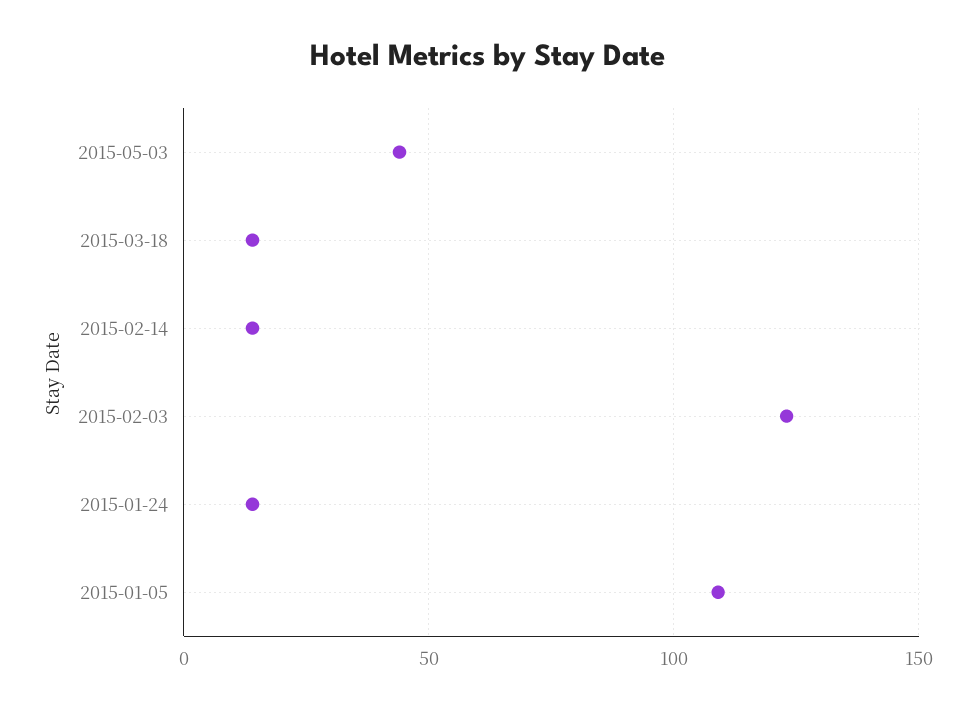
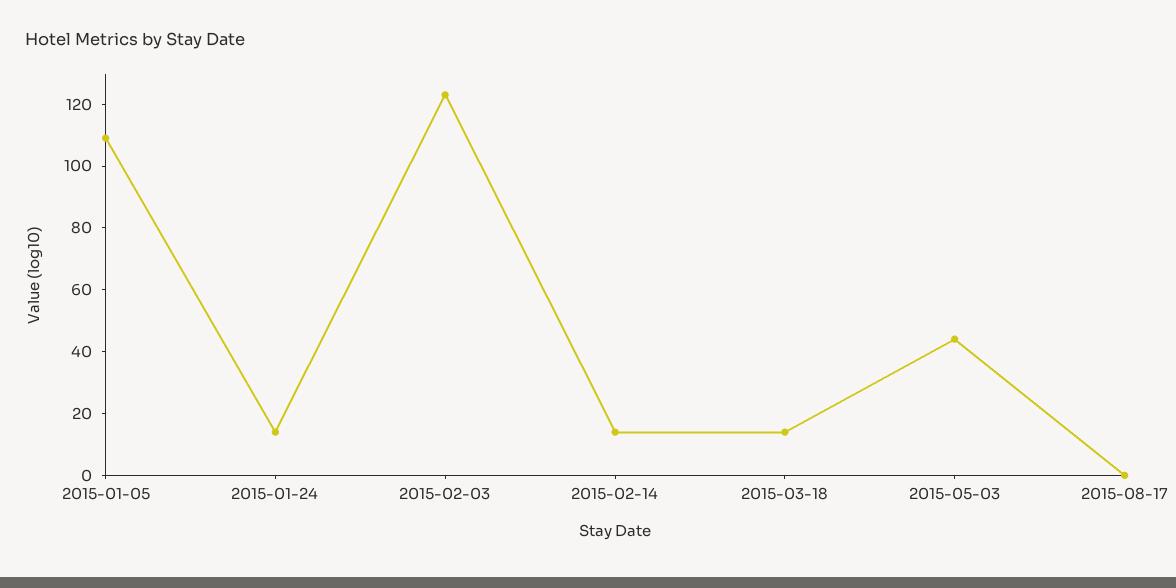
2015-08-17: none -> 0

